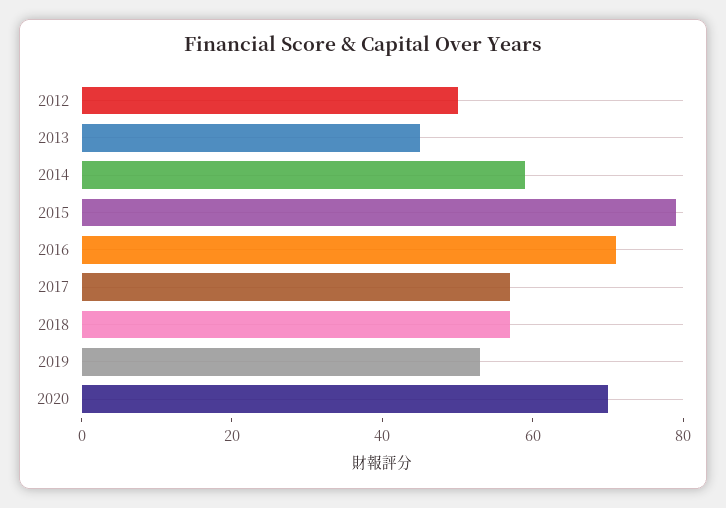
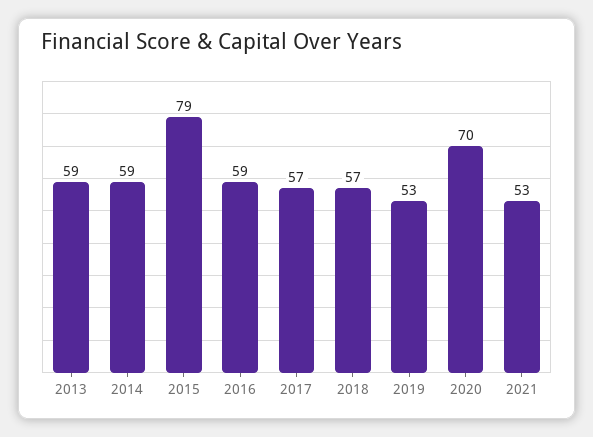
2012: 50 -> none
2013: 45 -> 59
2016: 70 -> 59
2021: none -> 53

